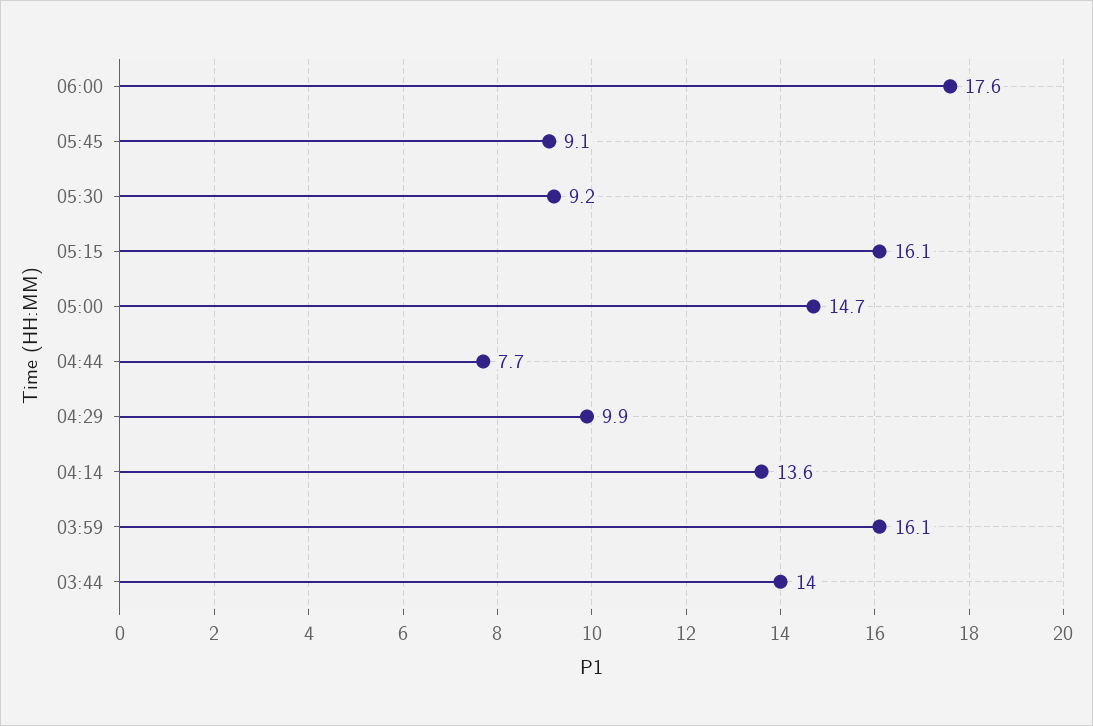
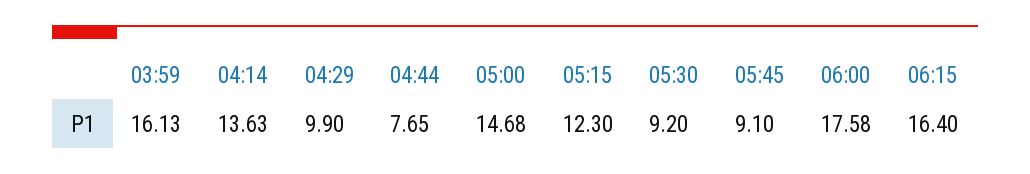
05:15: 16.1 -> 12.3
03:44: 14 -> none
06:15: none -> 16.4

